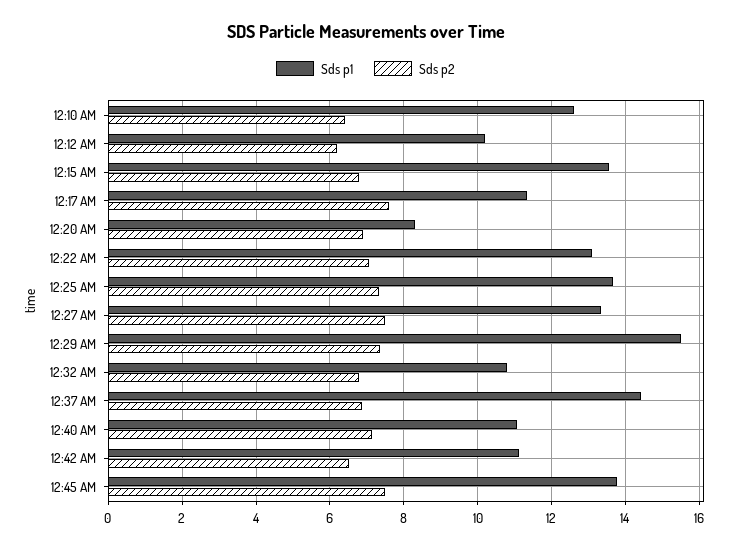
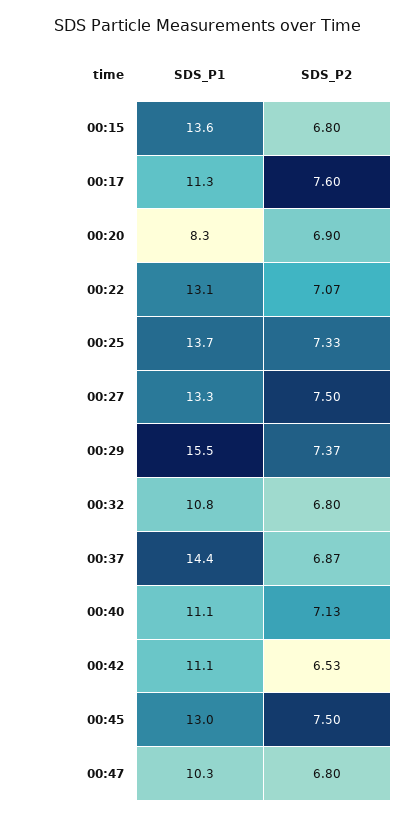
Sds p1, 12:10 AM: 12.6 -> none
Sds p2, 12:10 AM: 6.4 -> none
Sds p1, 12:12 AM: 10.2 -> none
Sds p2, 12:12 AM: 6.2 -> none
Sds p1, 12:45 AM: 13.8 -> 13
Sds p1, 00:47: none -> 10.3
Sds p2, 00:47: none -> 6.8

